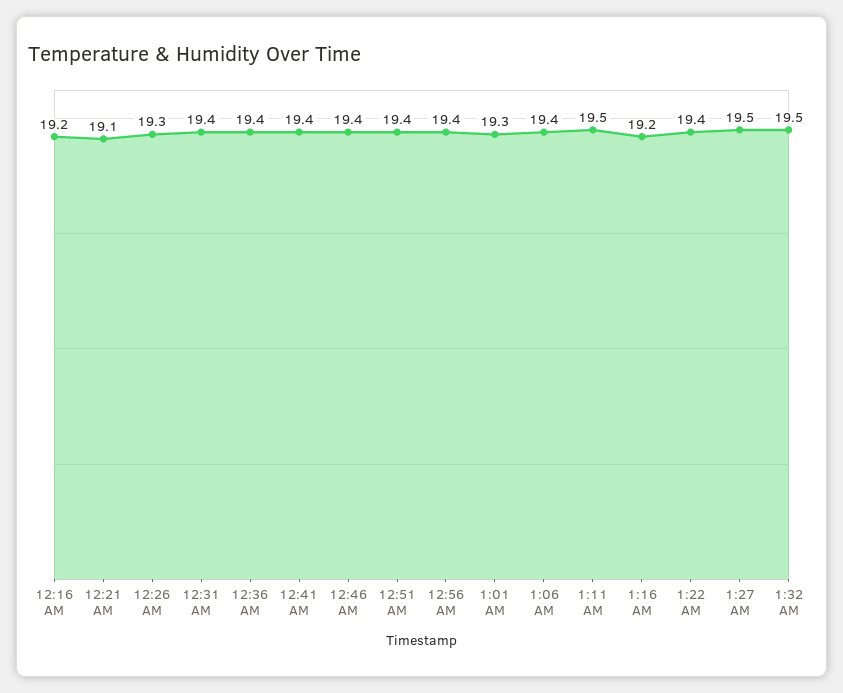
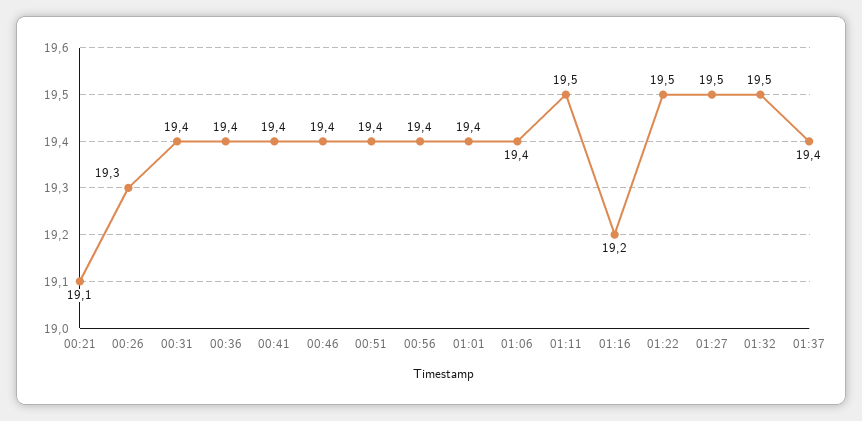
12:16 AM: 19.2 -> none
1:01 AM: 19.3 -> 19.4
1:22 AM: 19.4 -> 19.5
01:37: none -> 19.4

